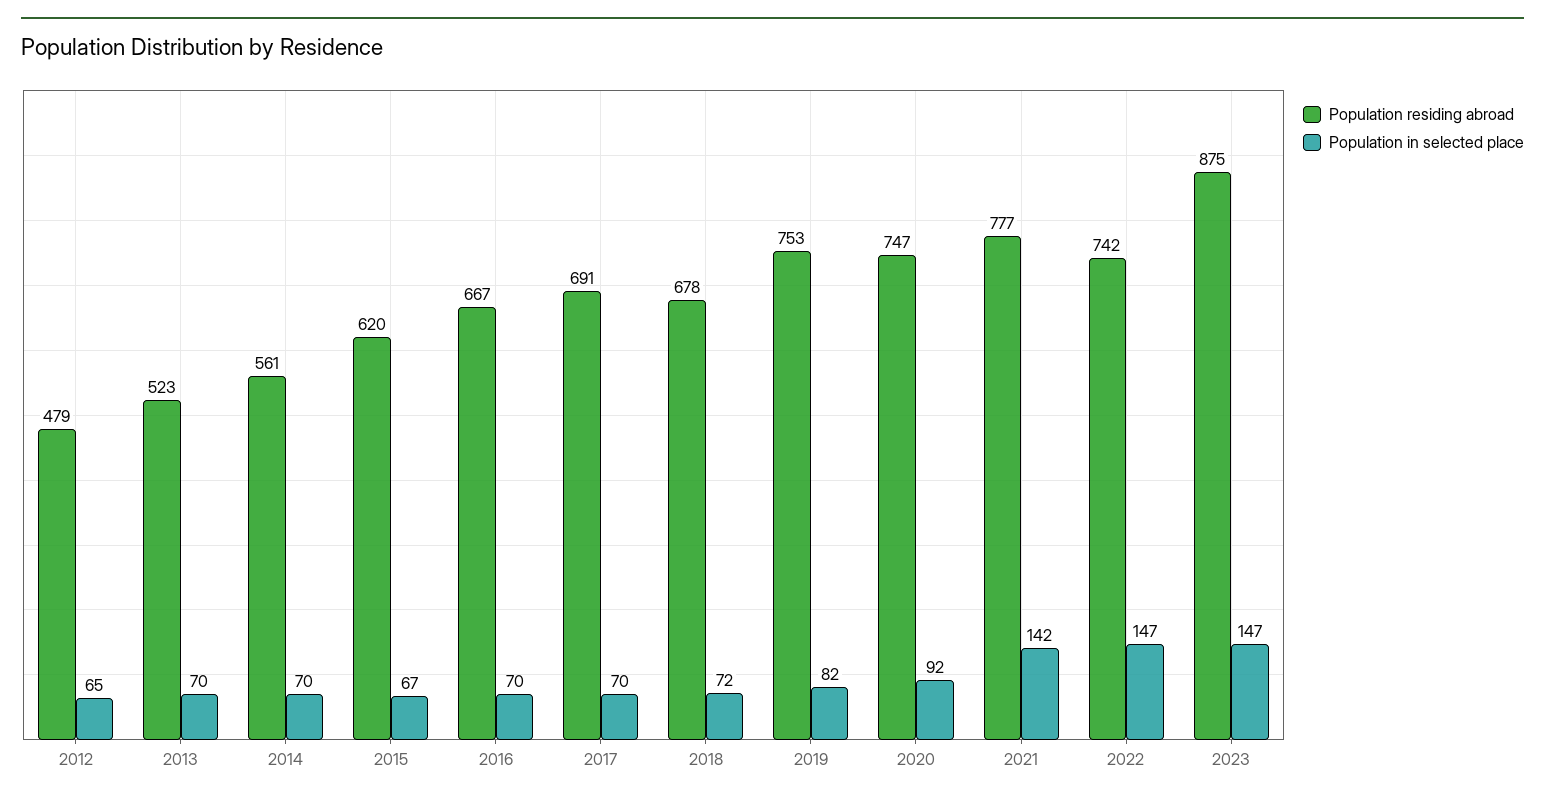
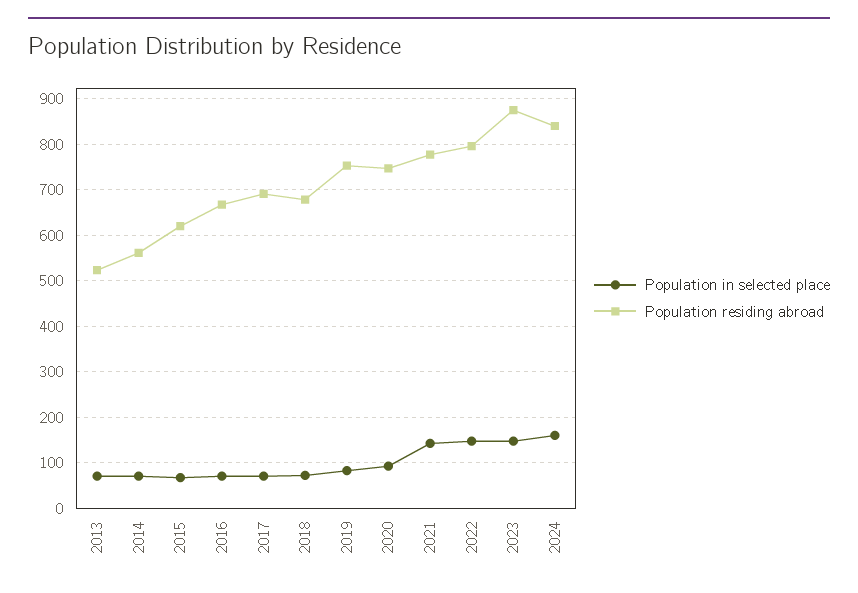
Population residing abroad, 2012: 479 -> none
Population in selected place, 2012: 65 -> none
Population residing abroad, 2022: 742 -> 800
Population in selected place, 2024: none -> 160
Population residing abroad, 2024: none -> 840

